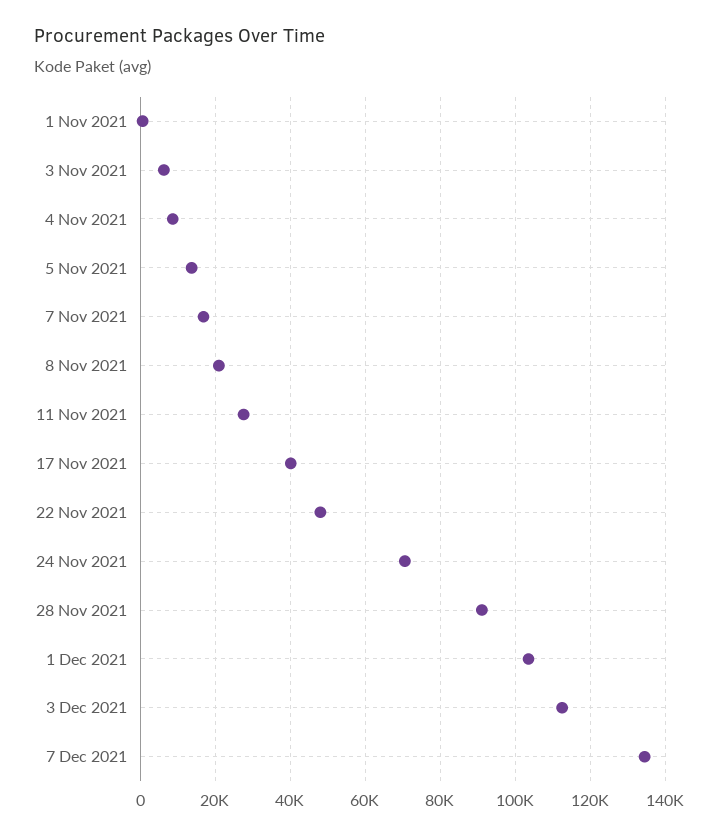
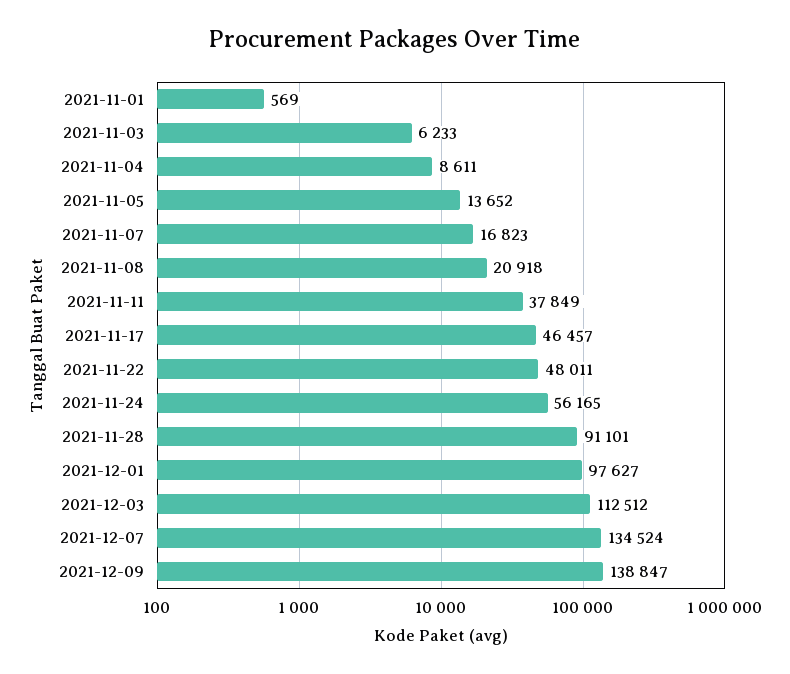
11 Nov 2021: 28000 -> 37849
17 Nov 2021: 40000 -> 46457
24 Nov 2021: 70000 -> 56165
1 Dec 2021: 104000 -> 97627
2021-12-09: none -> 138847

